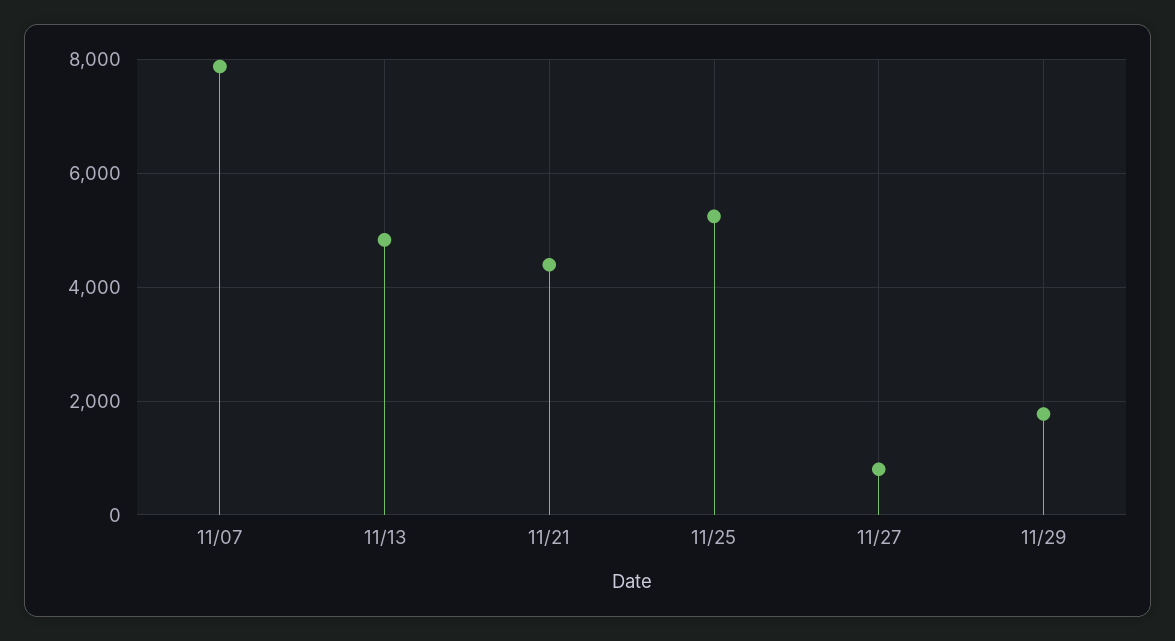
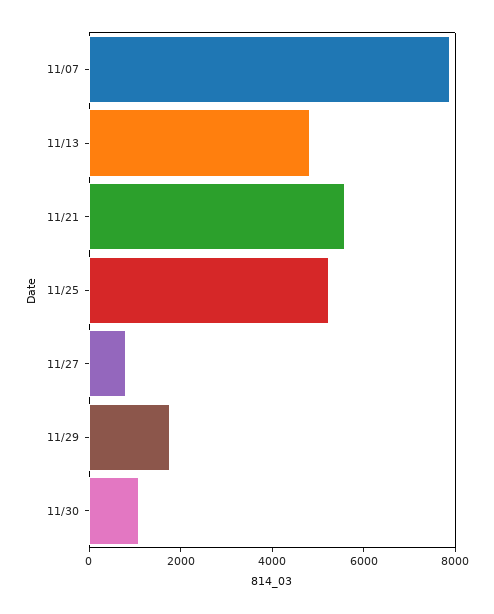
11/21: 4400 -> 5500
11/30: none -> 1000

